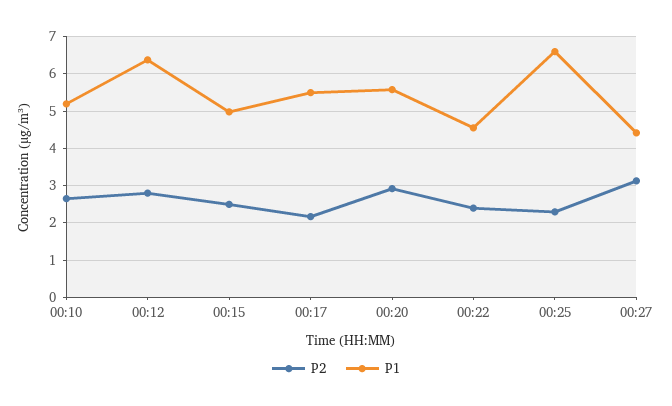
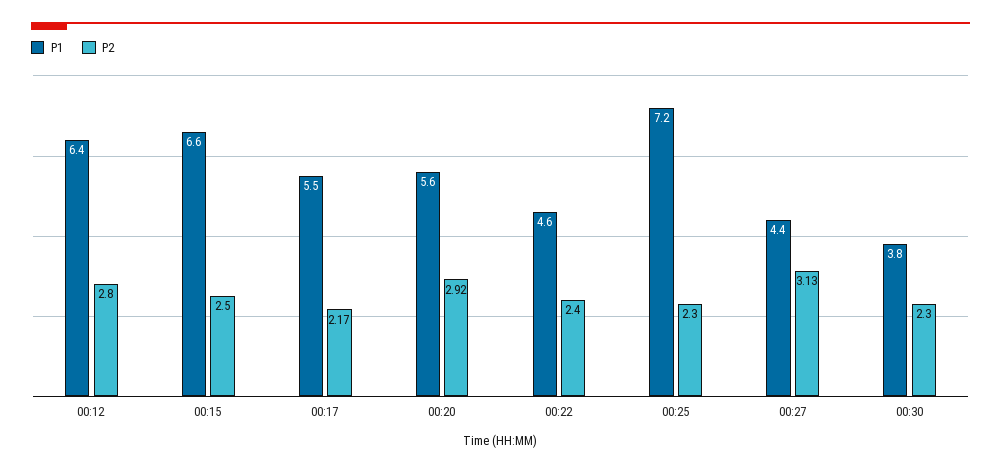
P2, 00:10: 2.6 -> none
P1, 00:10: 5.2 -> none
P1, 00:15: 5 -> 6.6
P1, 00:25: 6.6 -> 7.2
P1, 00:30: none -> 3.8
P2, 00:30: none -> 2.3

